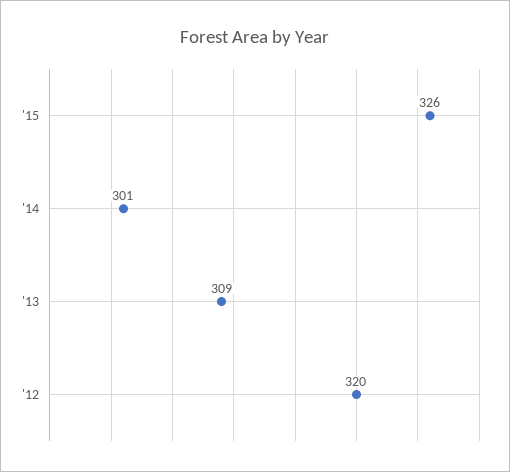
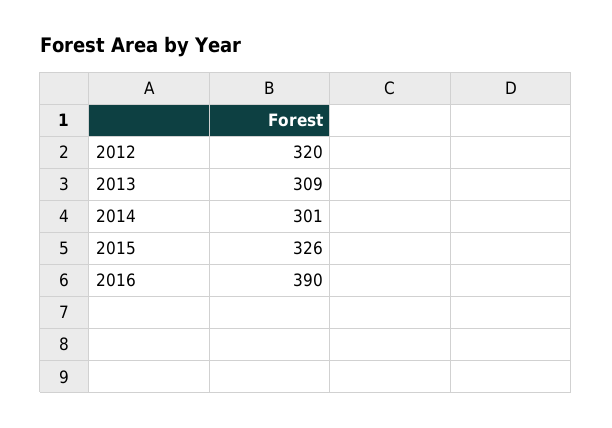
2016: none -> 390

